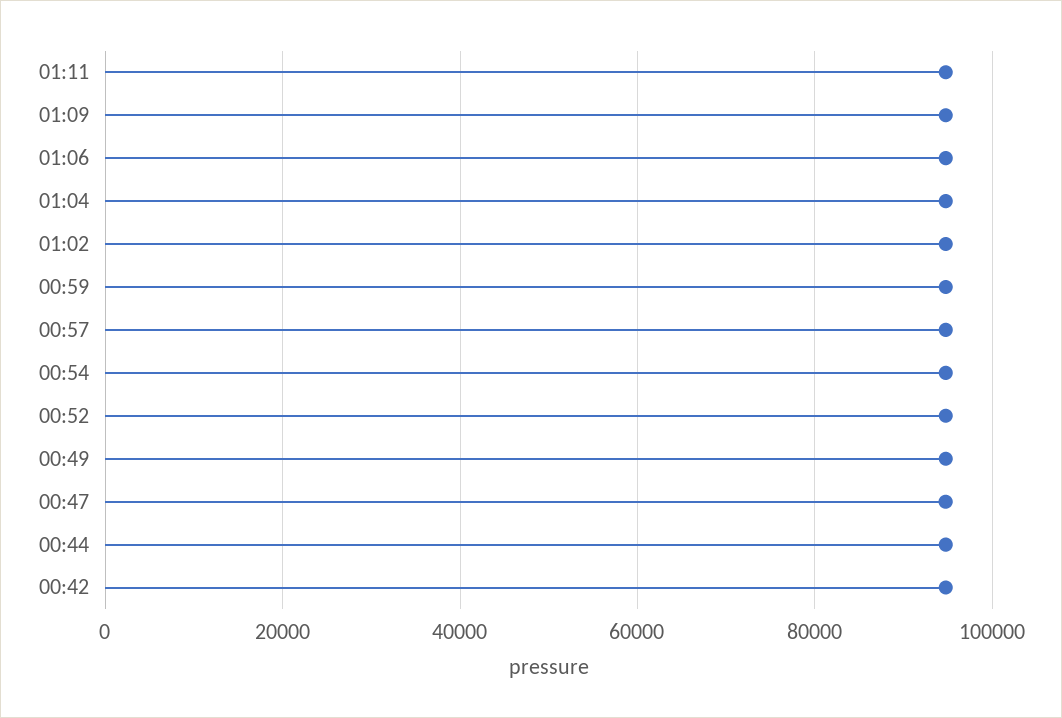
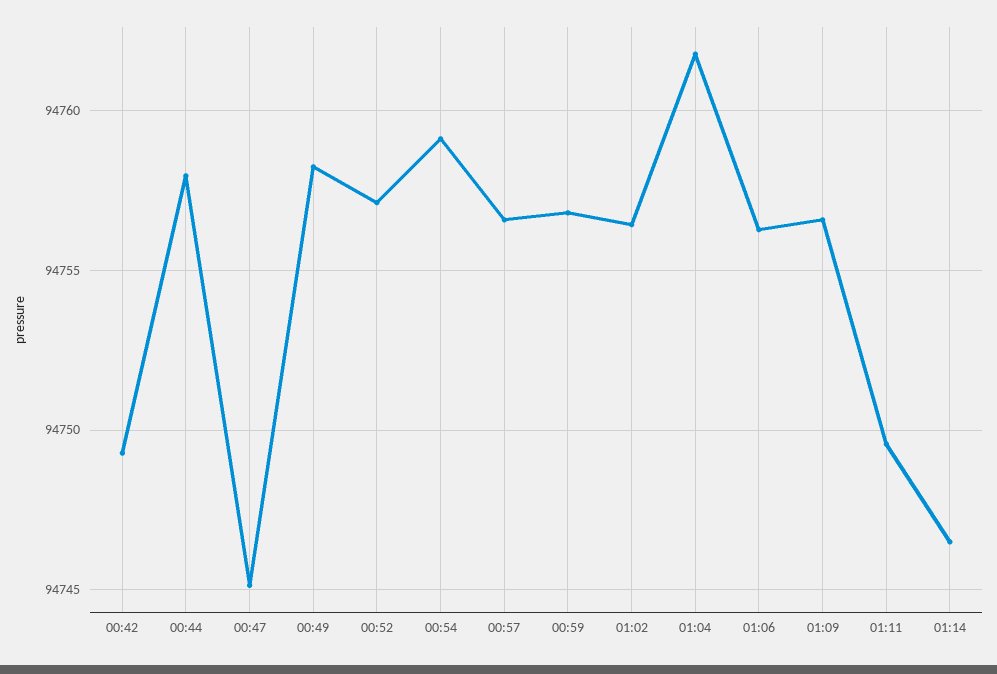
01:14: none -> 94746.5

